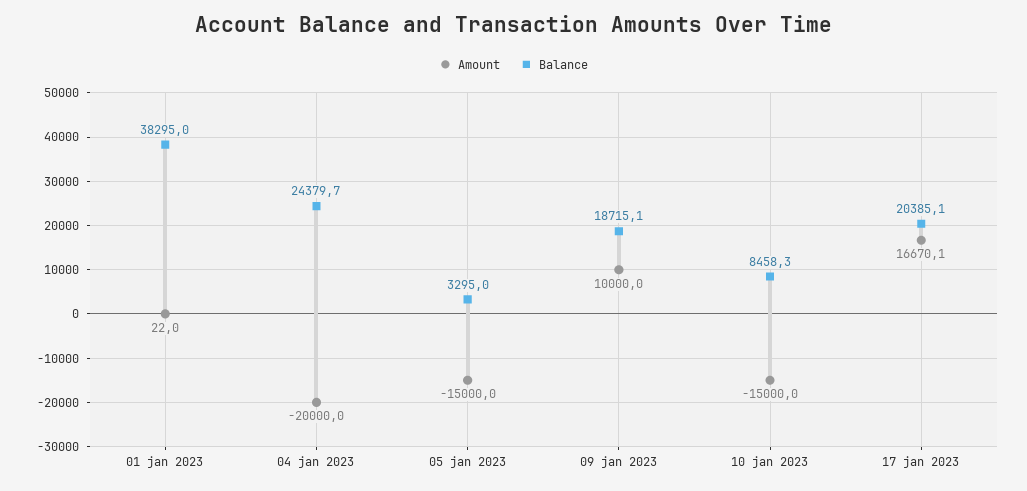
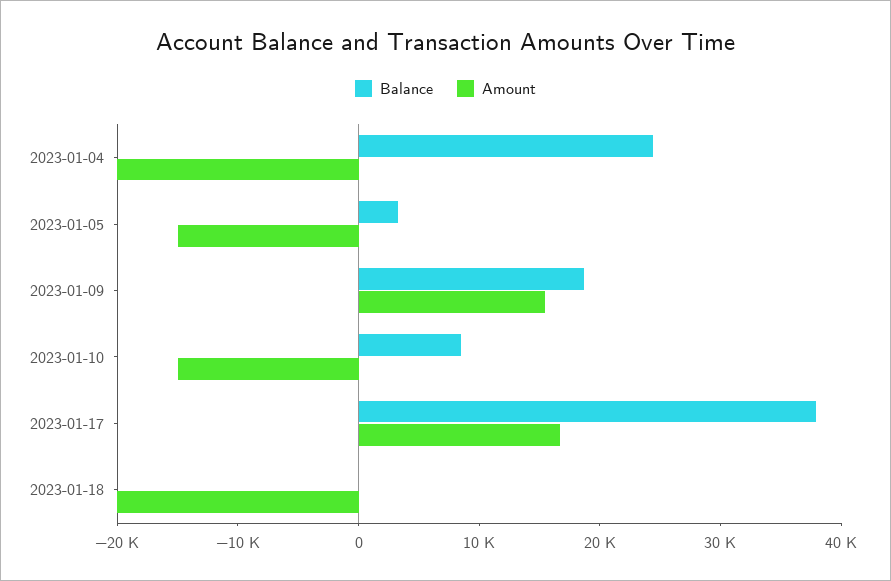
Amount, 01 jan 2023: 22 -> none
Balance, 01 jan 2023: 38295 -> none
Amount, 09 jan 2023: 10000 -> 16000
Balance, 17 jan 2023: 20385.1 -> 38000
Balance, 2023-01-18: none -> 0
Amount, 2023-01-18: none -> -20000

